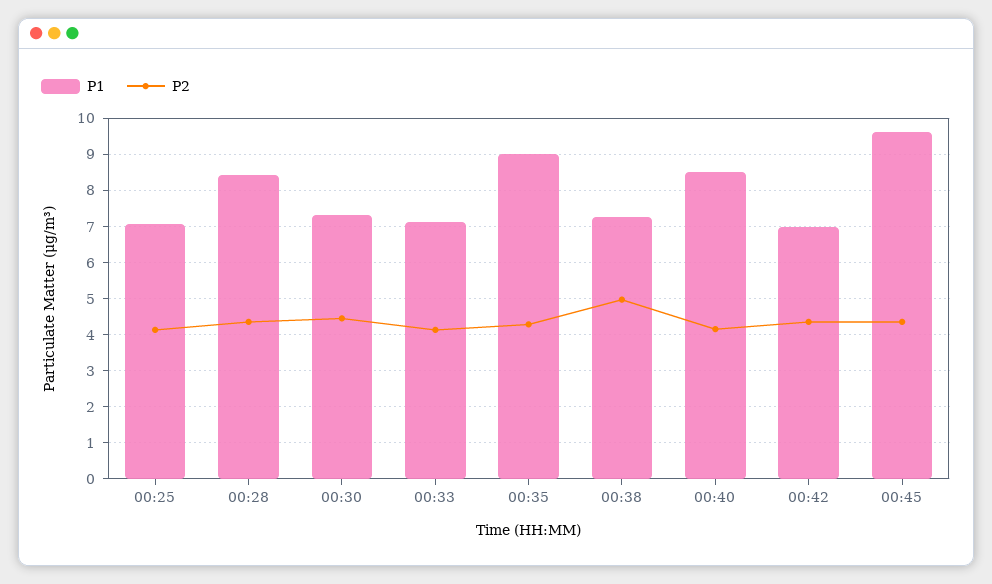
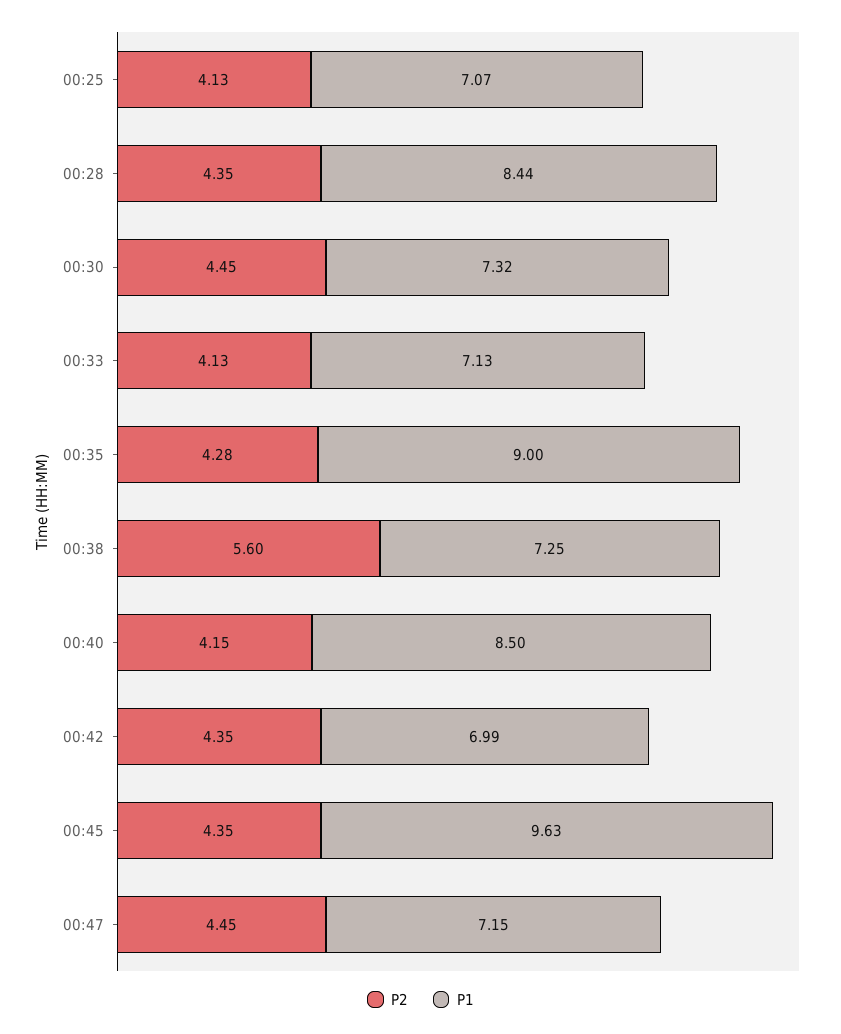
P2, 00:38: 5 -> 5.6
P2, 00:47: none -> 4.45
P1, 00:47: none -> 7.15

